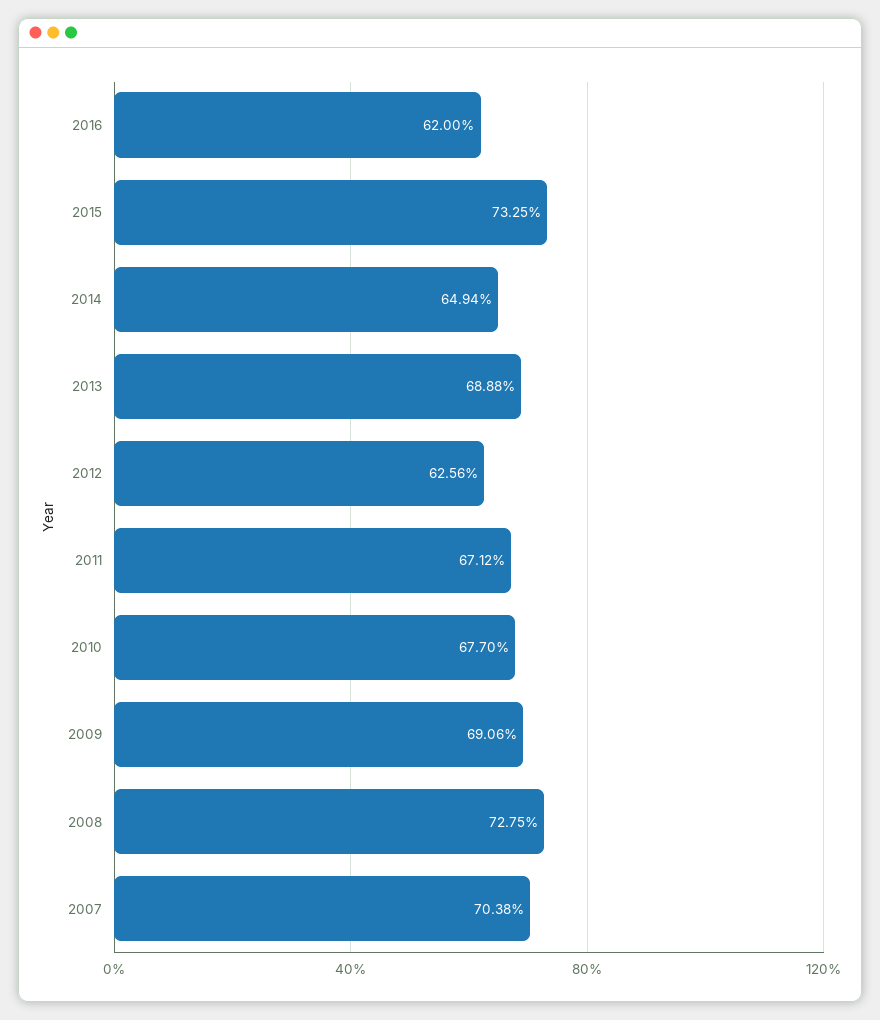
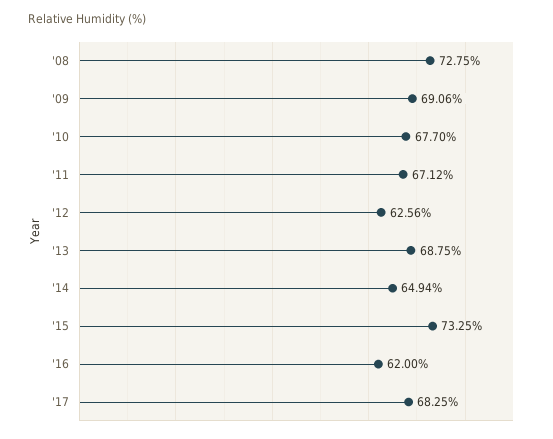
2013: 68.88 -> 68.75
2007: 70.38 -> none
'17: none -> 68.25

